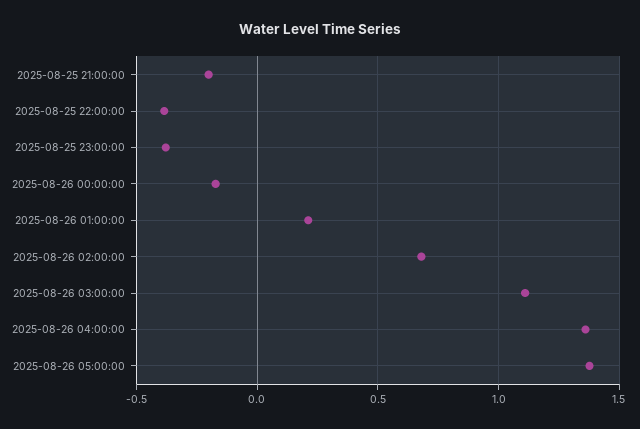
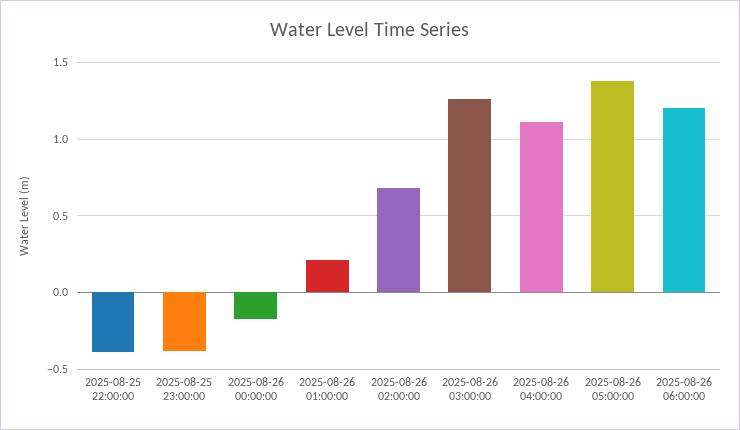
2025-08-25 21:00:00: -0.2 -> none
2025-08-26 03:00:00: 1.1 -> 1.25
2025-08-26 04:00:00: 1.35 -> 1.1
2025-08-26 06:00:00: none -> 1.2

